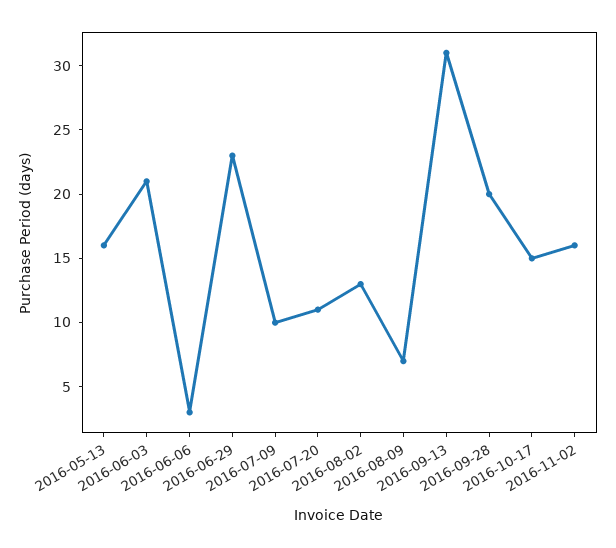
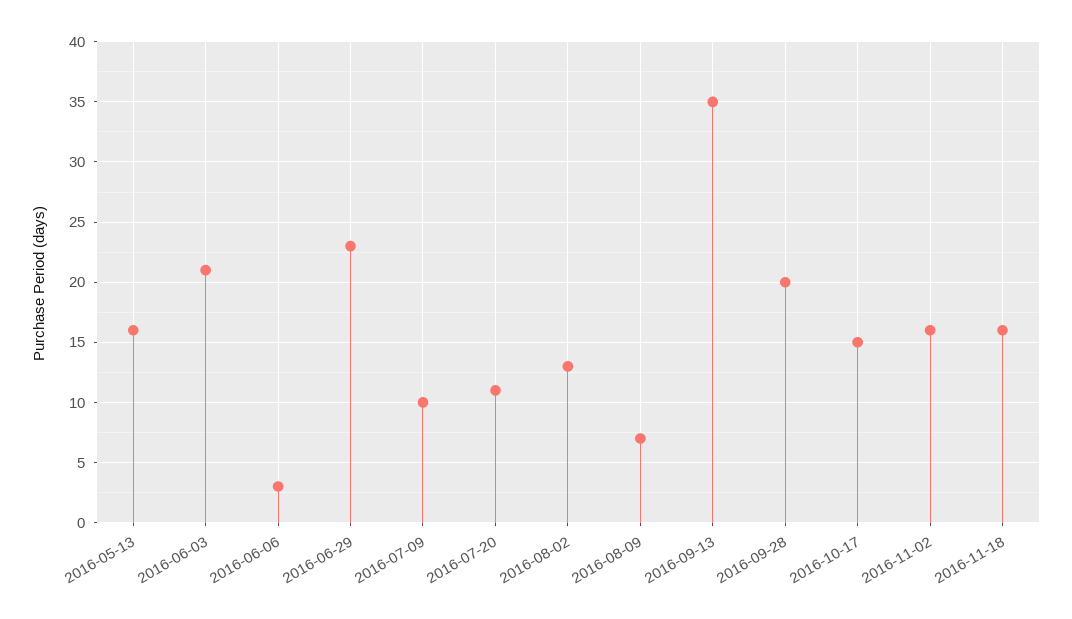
2016-09-13: 31 -> 35
2016-11-18: none -> 16

